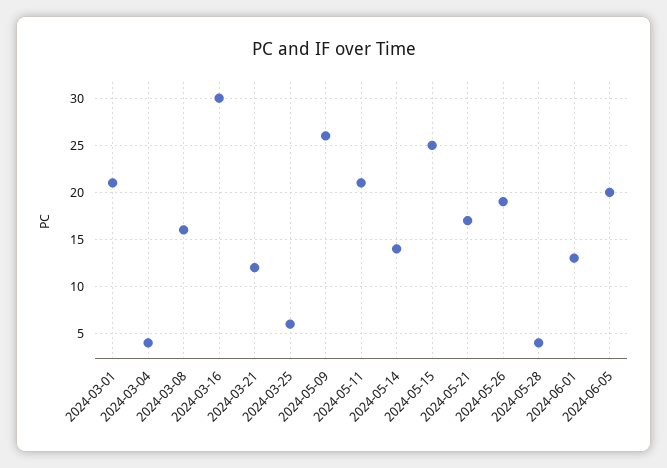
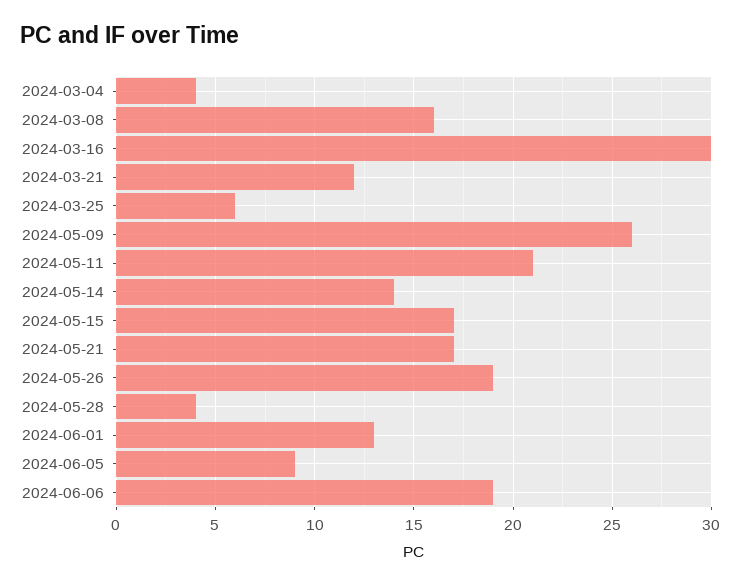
2024-03-01: 21 -> none
2024-05-15: 25 -> 17
2024-06-05: 20 -> 9
2024-06-06: none -> 19

